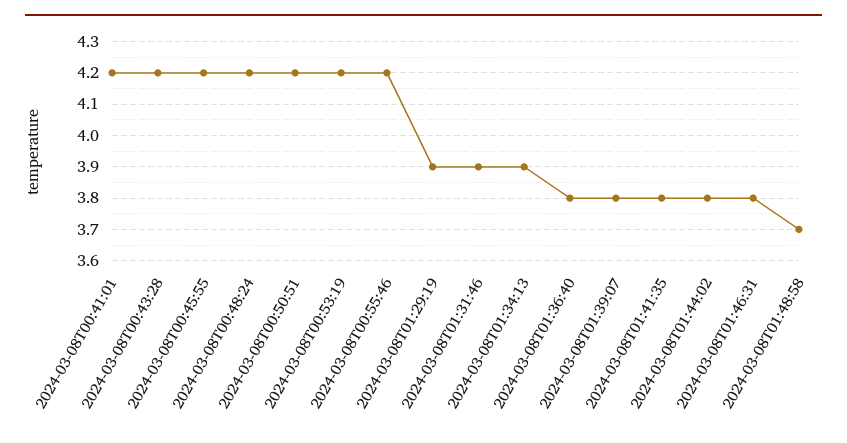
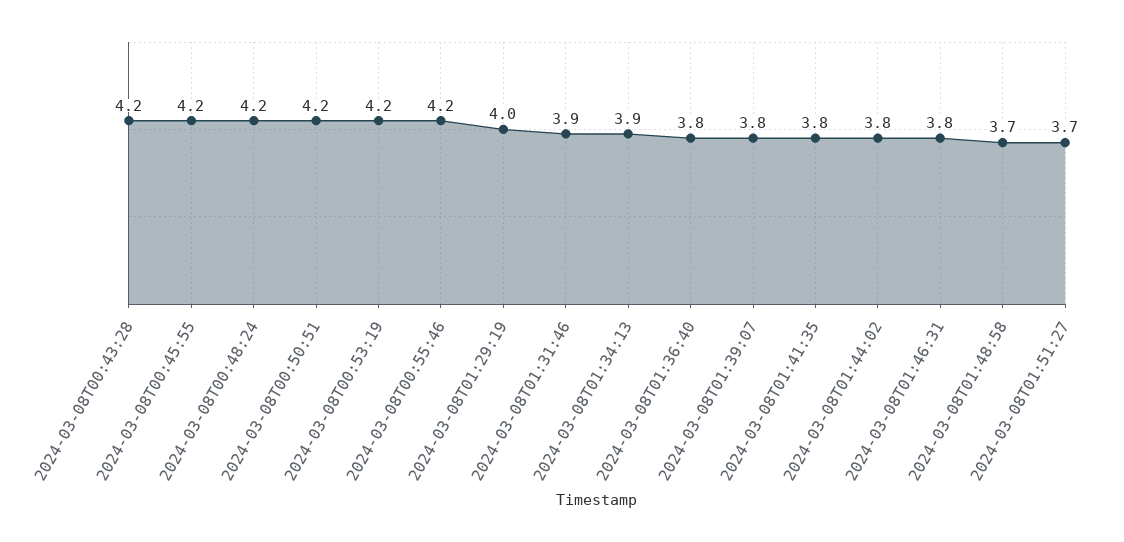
2024-03-08T00:41:01: 4.2 -> none
2024-03-08T01:29:19: 3.9 -> 4
2024-03-08T01:51:27: none -> 3.7

